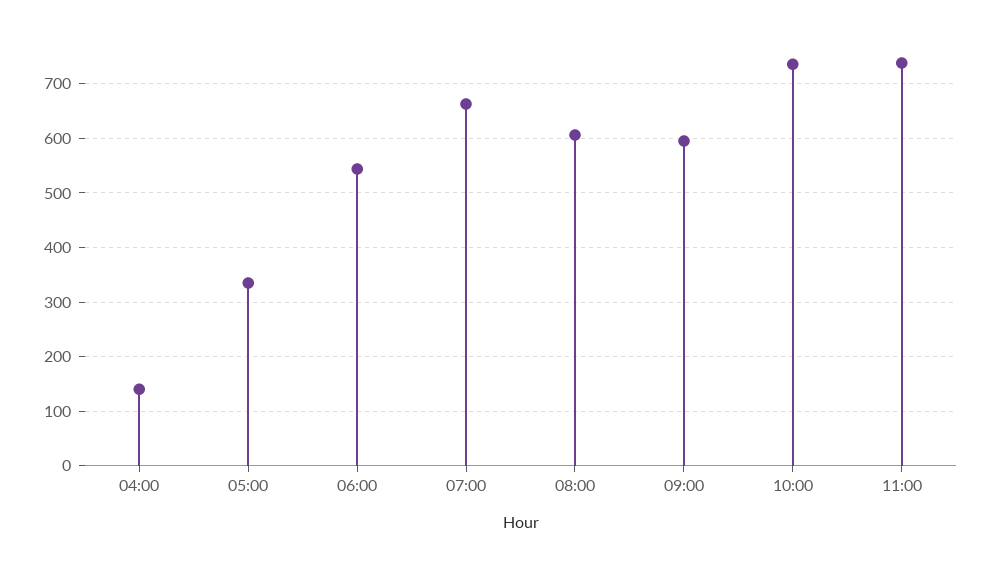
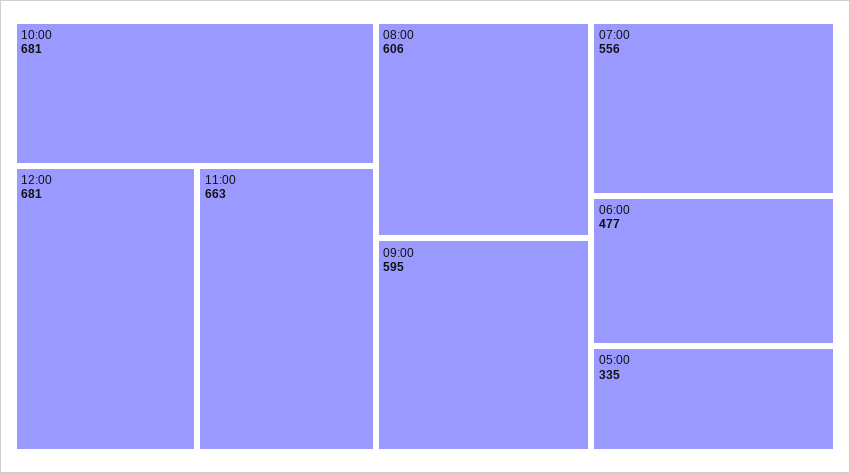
04:00: 140 -> none
06:00: 540 -> 477
07:00: 660 -> 556
10:00: 740 -> 681
11:00: 740 -> 663
12:00: none -> 681

